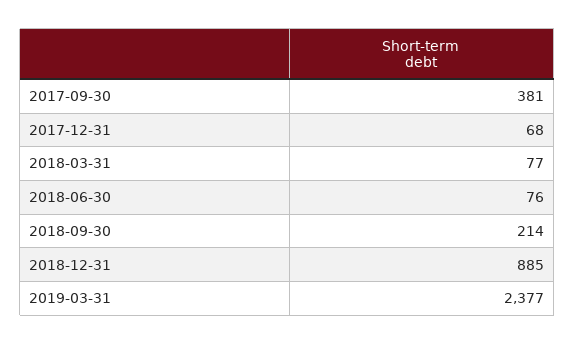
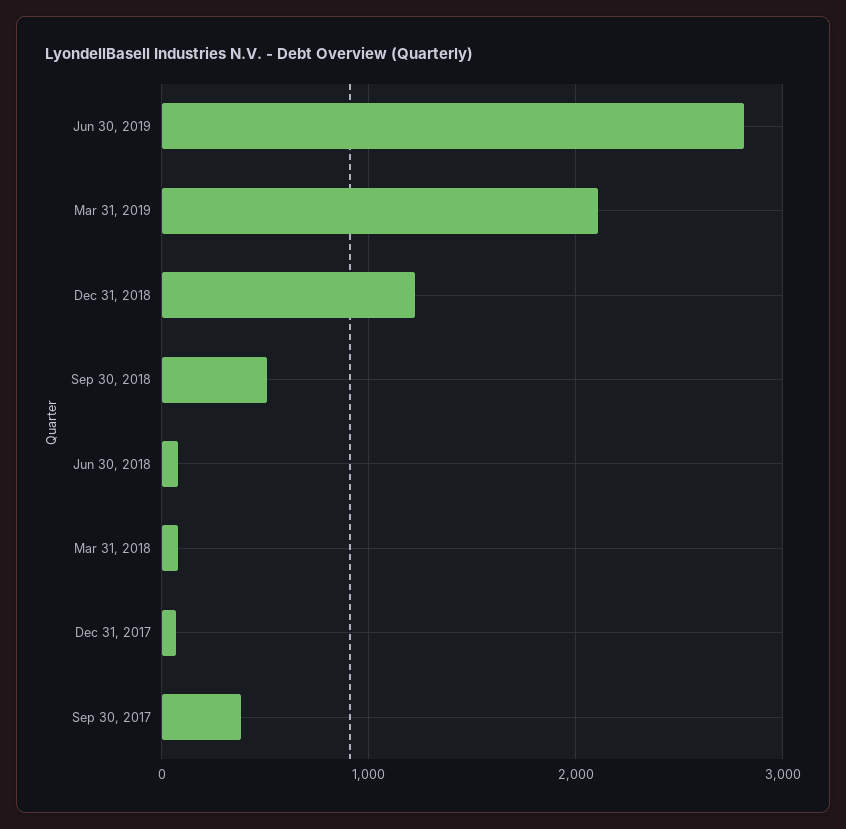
2018-09-30: 214 -> 500
2018-12-31: 885 -> 1200
2019-03-31: 2377 -> 2100
Jun 30, 2019: none -> 2800

